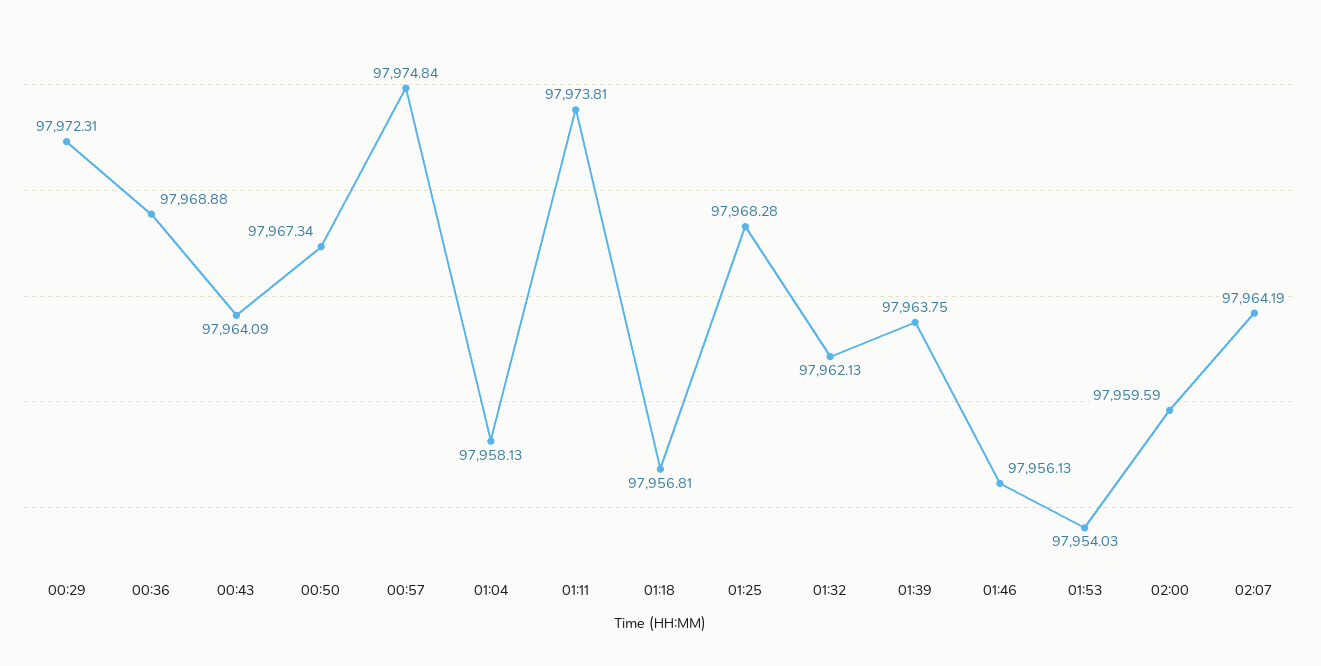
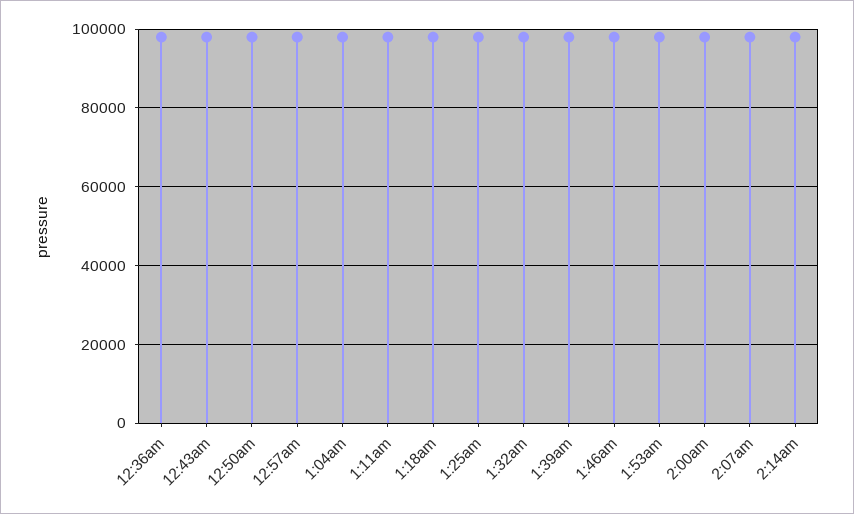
00:29: 97972.31 -> none
2:14am: none -> 98000

